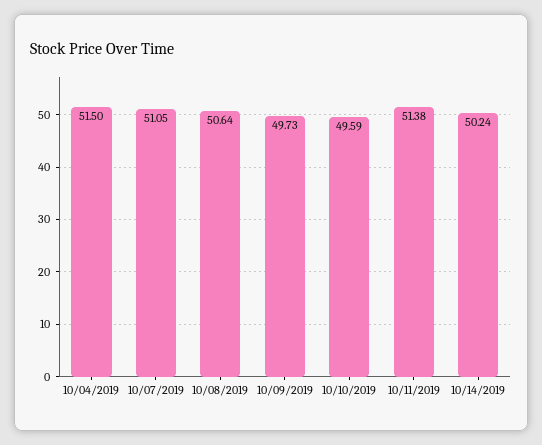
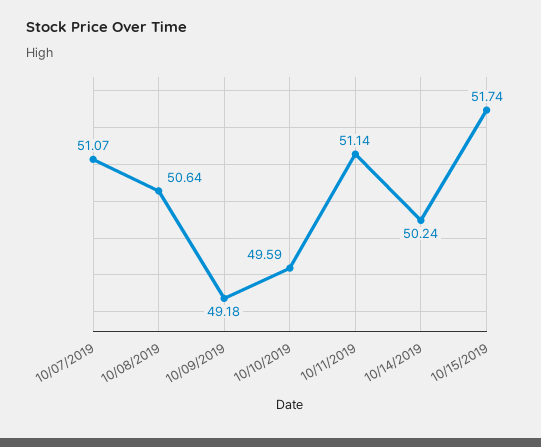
10/04/2019: 51.5 -> none
10/07/2019: 51.05 -> 51.07
10/09/2019: 49.73 -> 49.18
10/11/2019: 51.38 -> 51.14
10/15/2019: none -> 51.74

